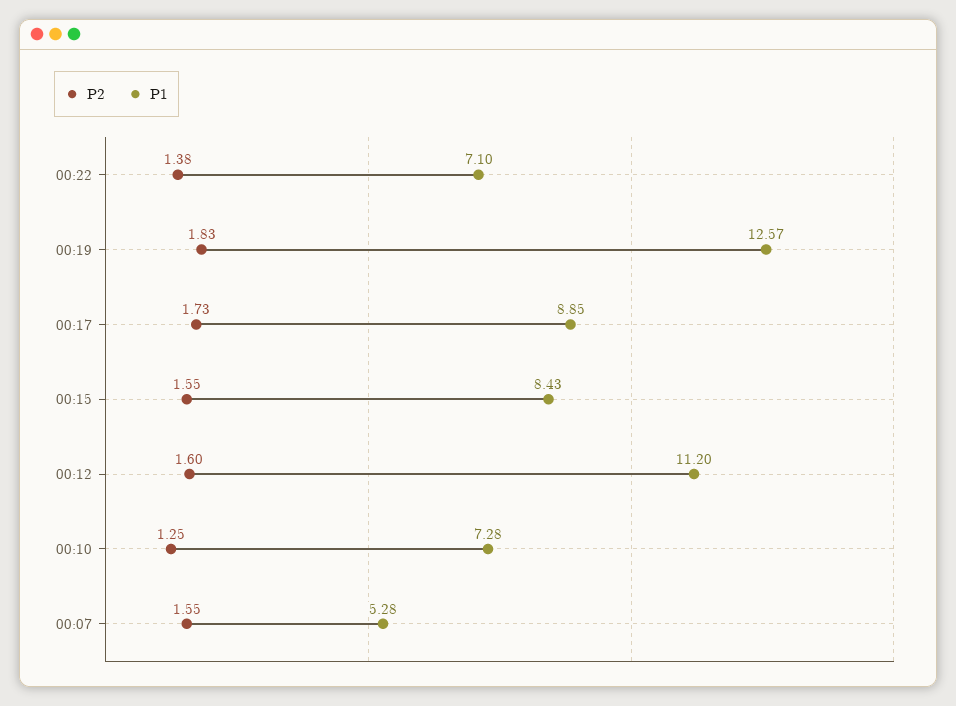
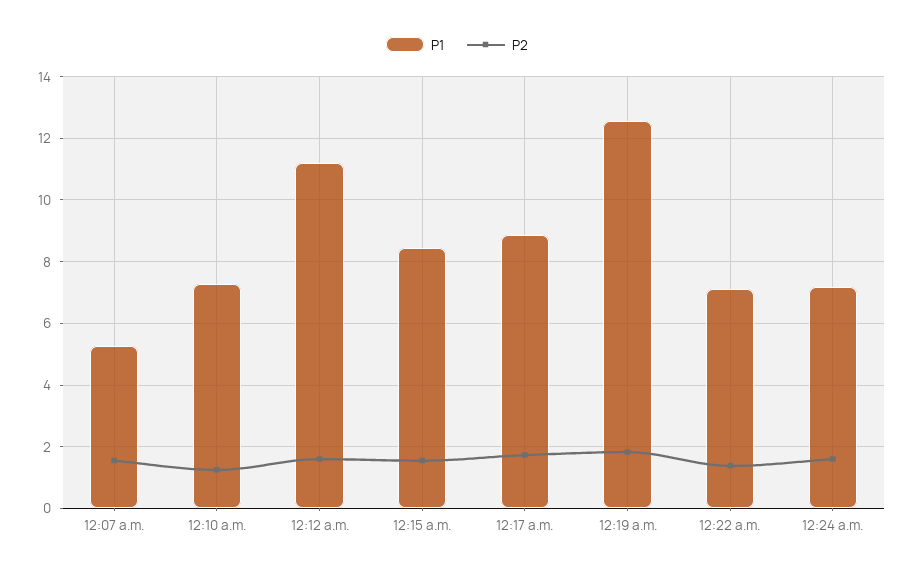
P1, 12:24 a.m.: none -> 7.2
P2, 12:24 a.m.: none -> 1.6

